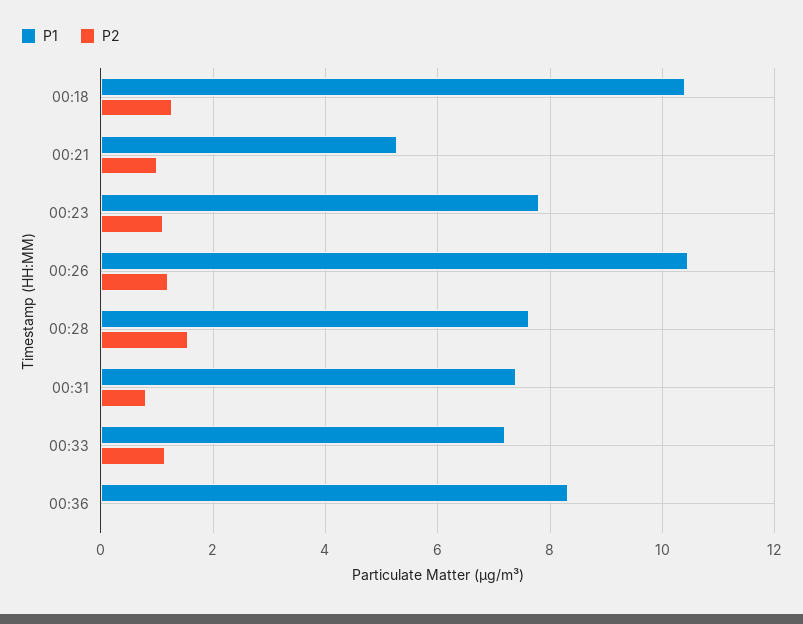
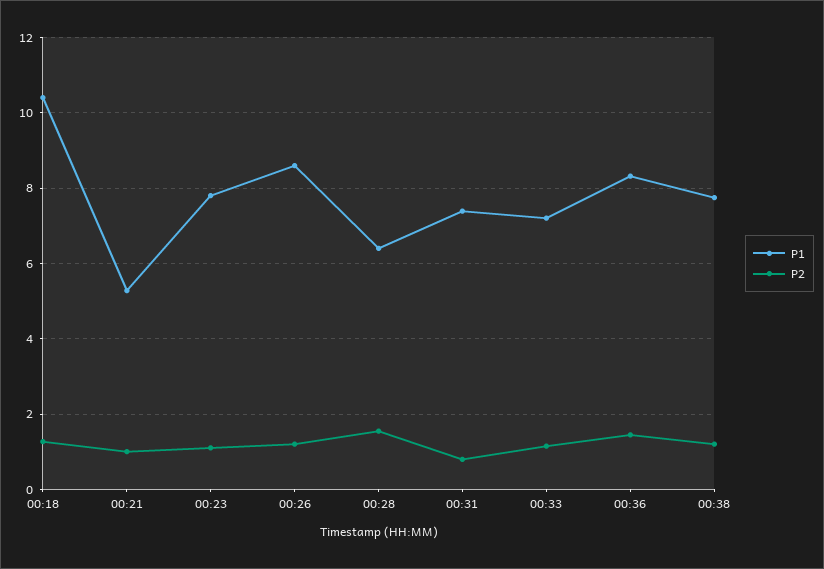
P1, 00:26: 10.4 -> 8.6
P1, 00:28: 7.6 -> 6.4
P2, 00:36: 0 -> 1.4
P1, 00:38: none -> 7.8
P2, 00:38: none -> 1.2

